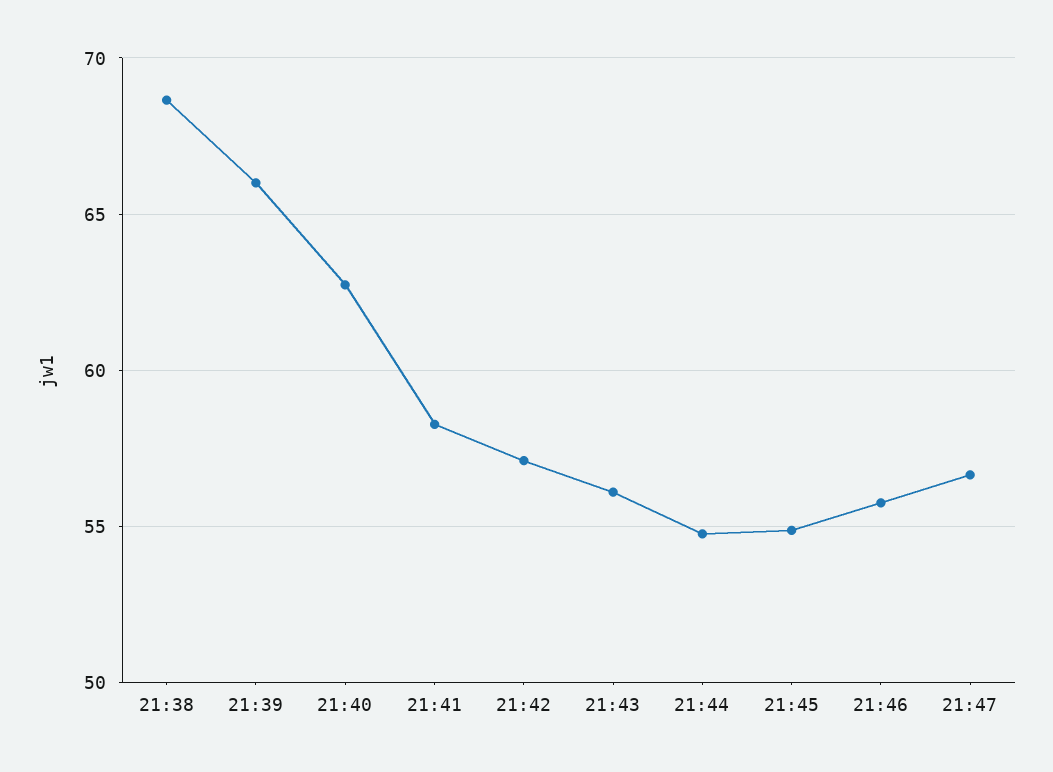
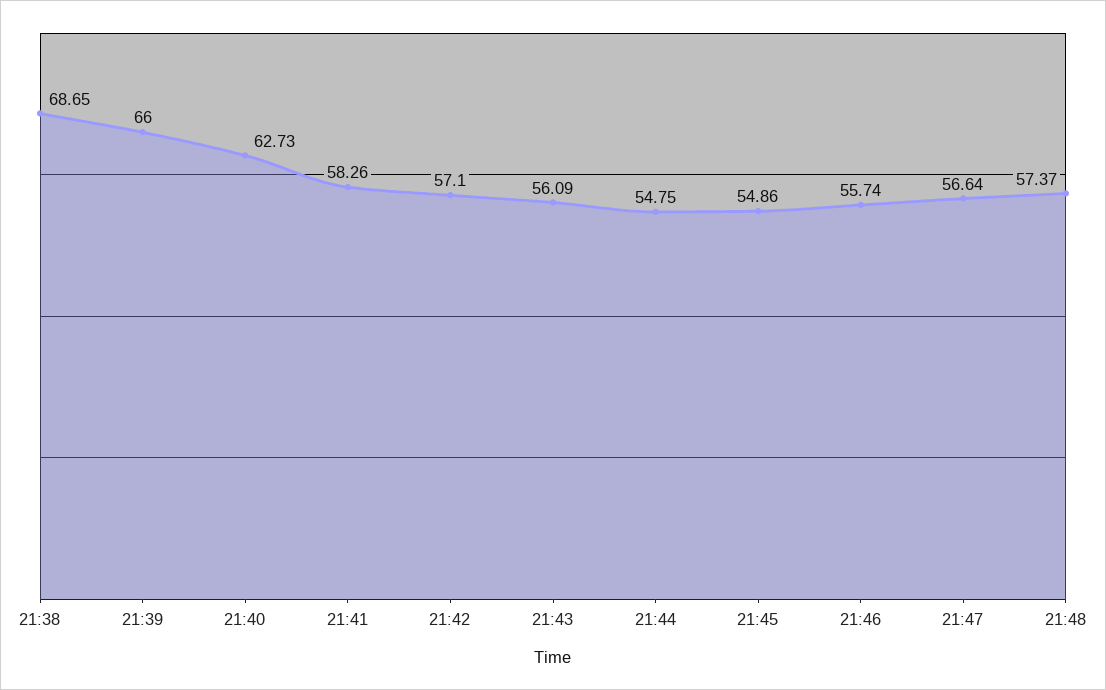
21:48: none -> 57.37

